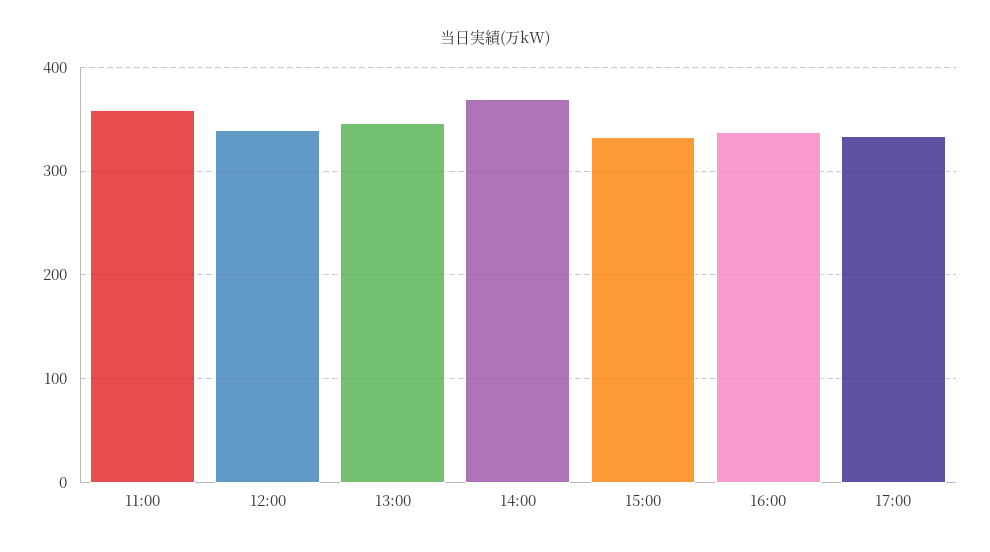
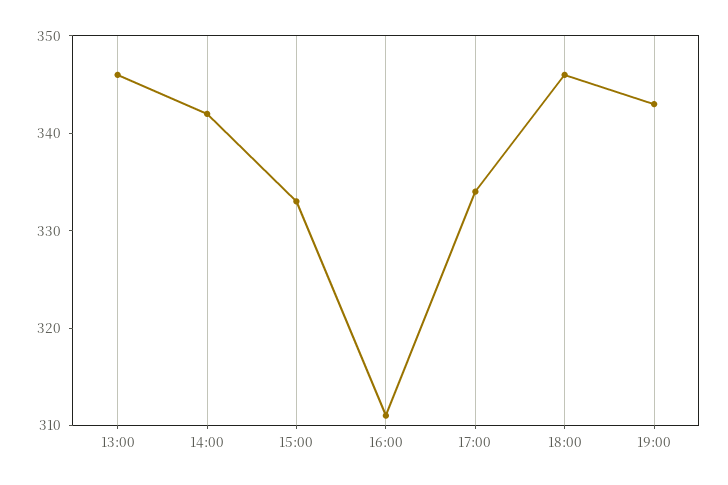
11:00: 360 -> none
12:00: 340 -> none
14:00: 370 -> 342
16:00: 340 -> 311
18:00: none -> 346
19:00: none -> 343

